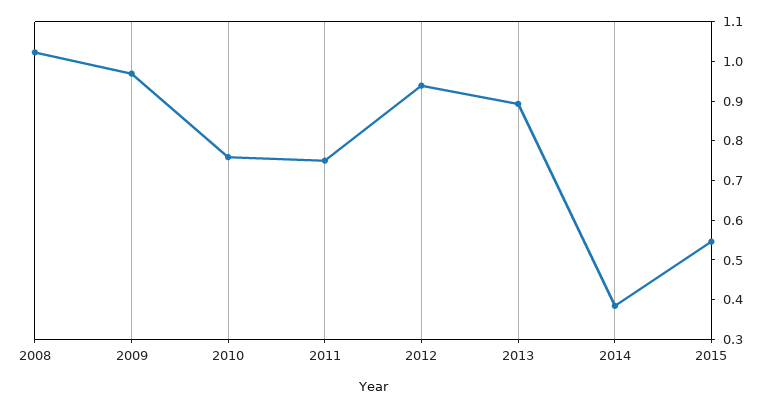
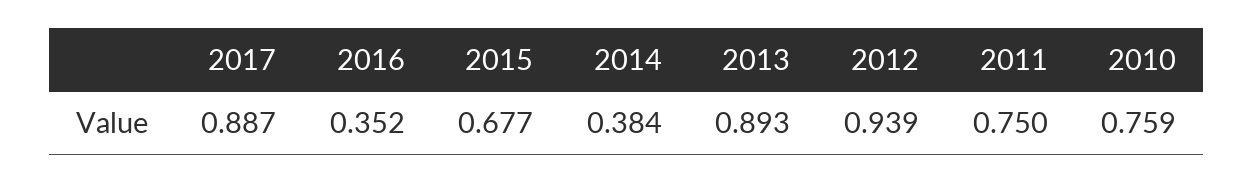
2008: 1.025 -> none
2009: 0.975 -> none
2015: 0.55 -> 0.677
2017: none -> 0.887
2016: none -> 0.352

